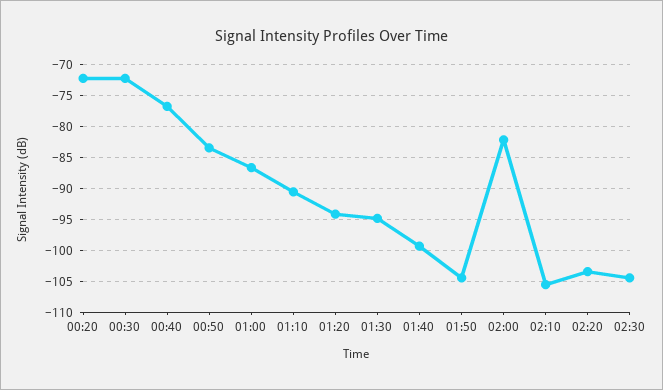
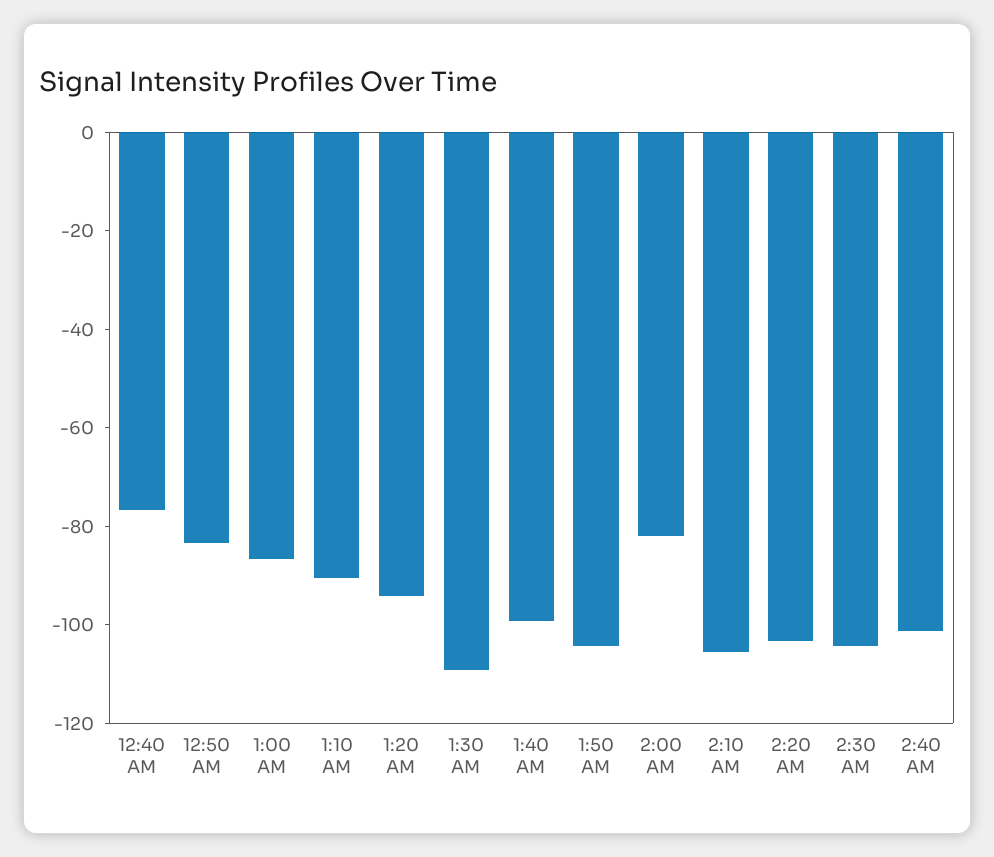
00:20: -72 -> none
00:30: -72 -> none
01:30: -95 -> -110
2:40 AM: none -> -100

